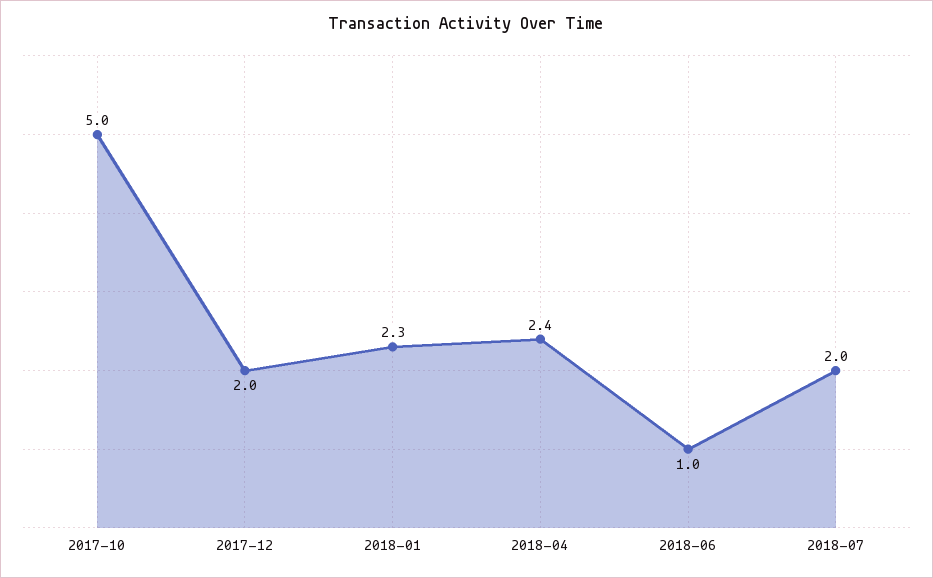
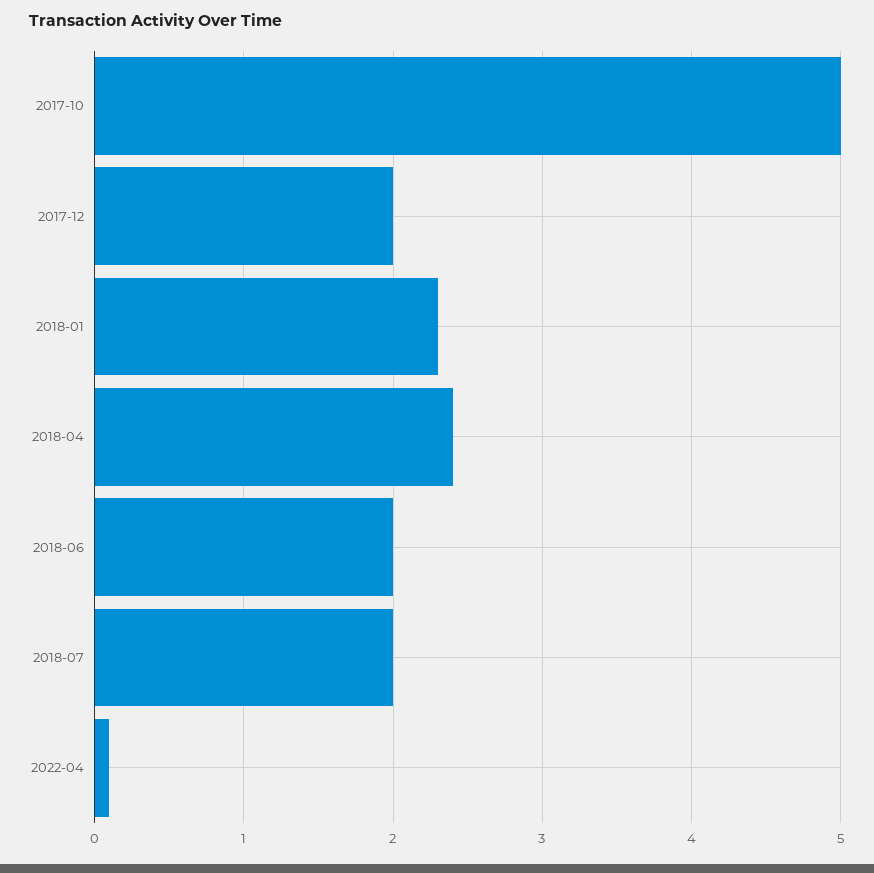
2018-06: 1 -> 2
2022-04: none -> 0.1

